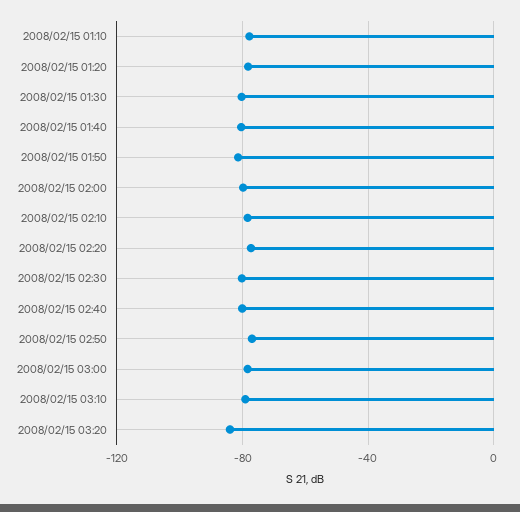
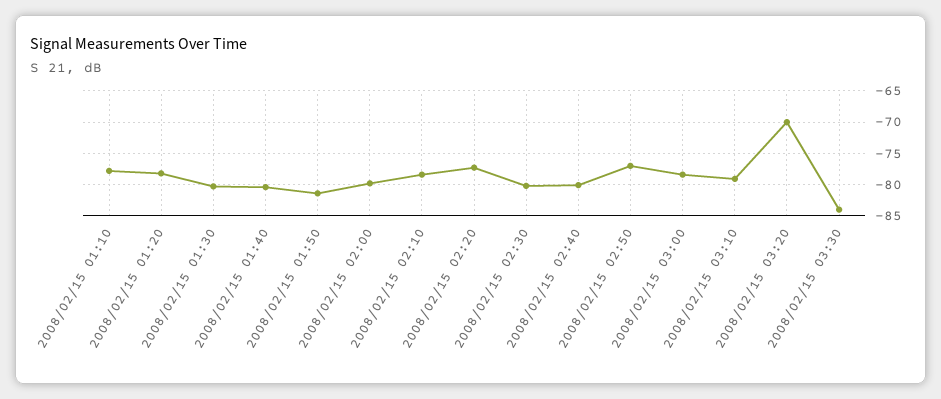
2008/02/15 03:20: -85 -> -70
2008/02/15 03:30: none -> -84

